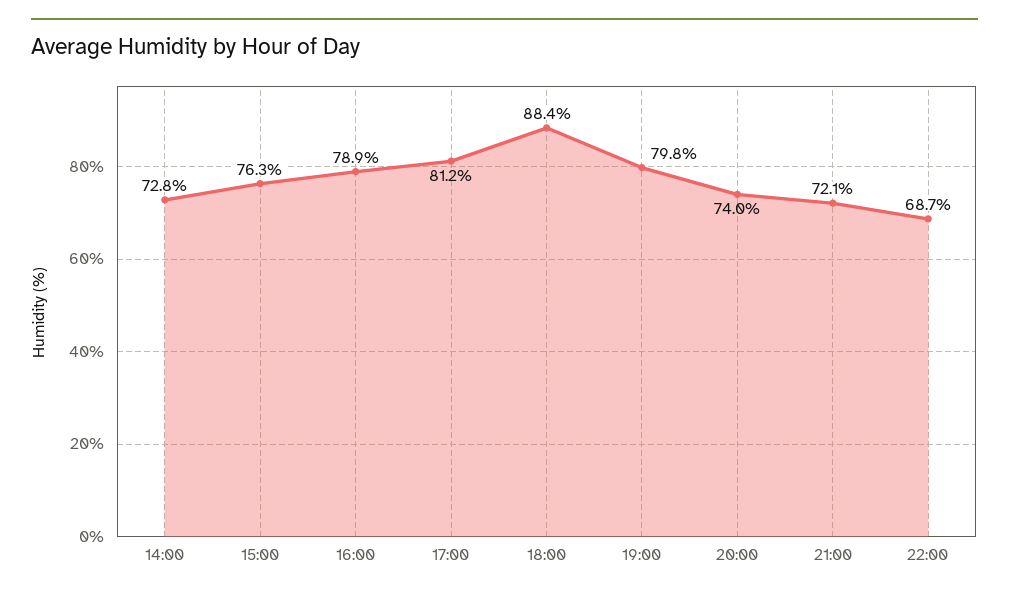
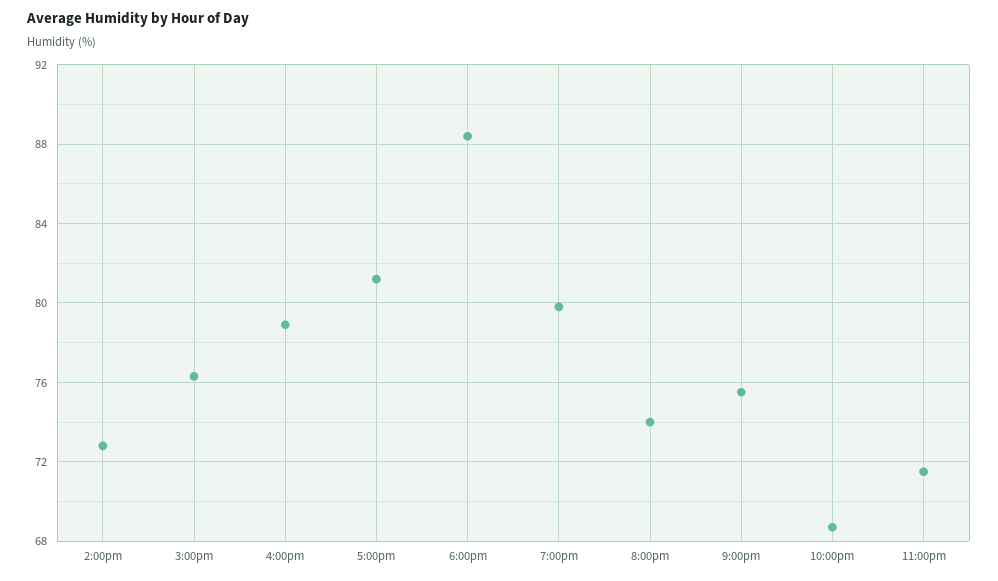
21:00: 72.1 -> 75.5
11:00pm: none -> 71.5

